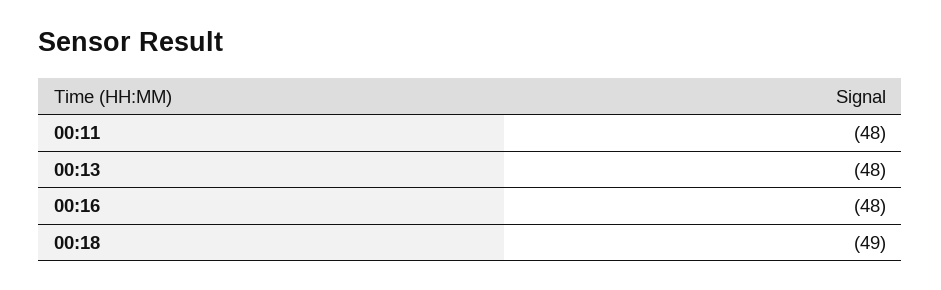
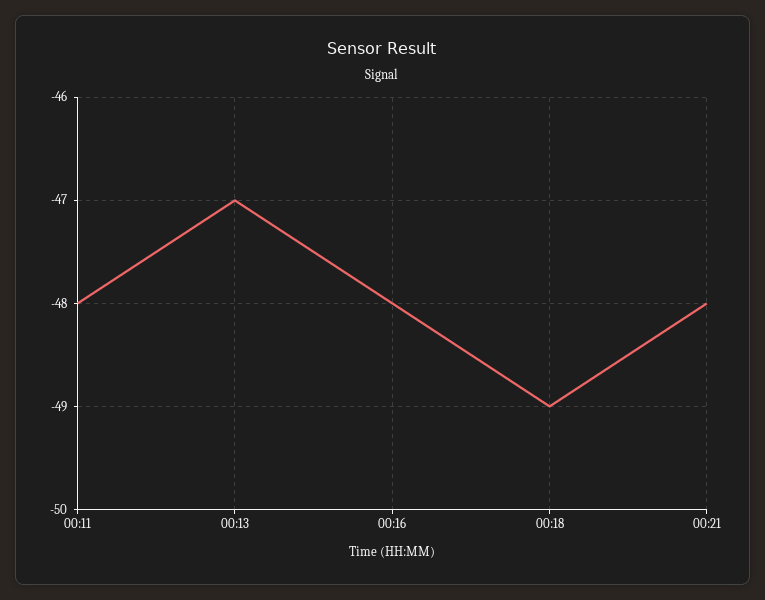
00:13: -48 -> -47
00:21: none -> -48

